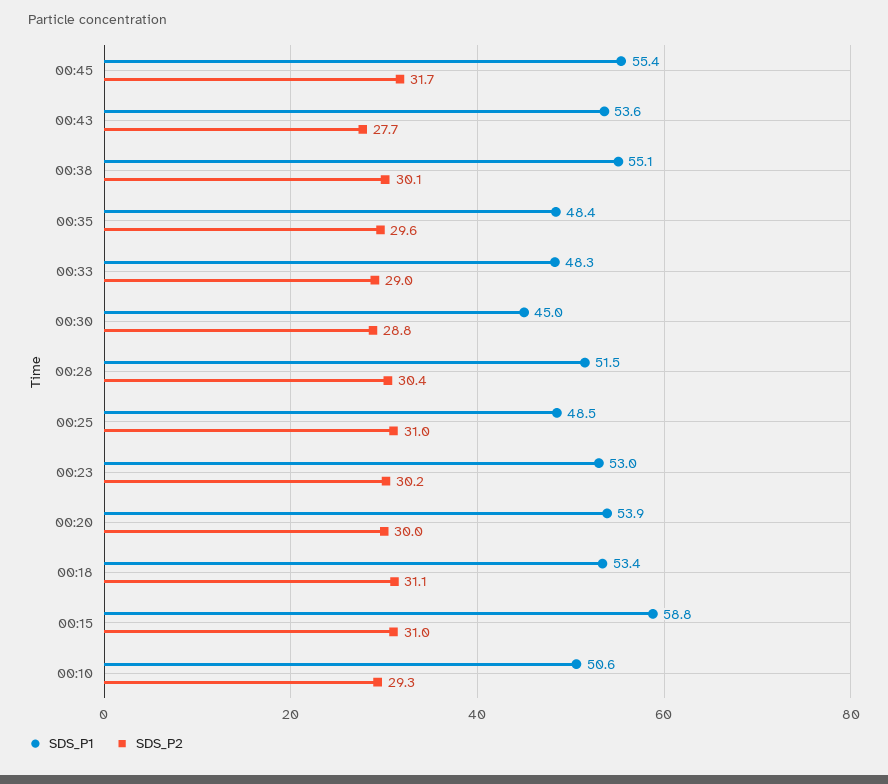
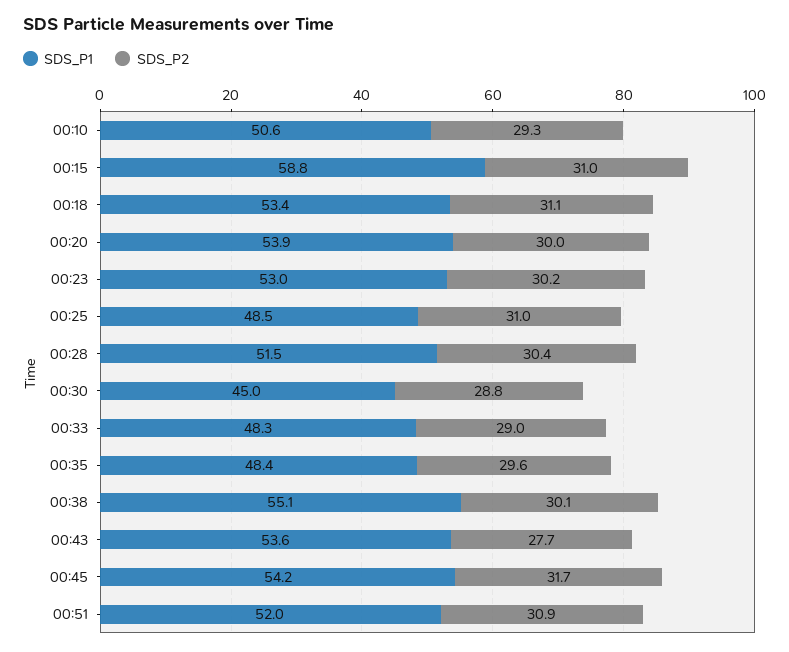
SDS_P1, 00:45: 55.4 -> 54.2
SDS_P1, 00:51: none -> 52
SDS_P2, 00:51: none -> 30.9

